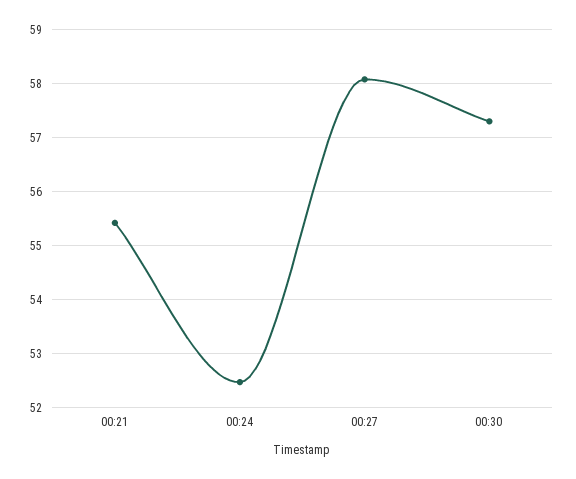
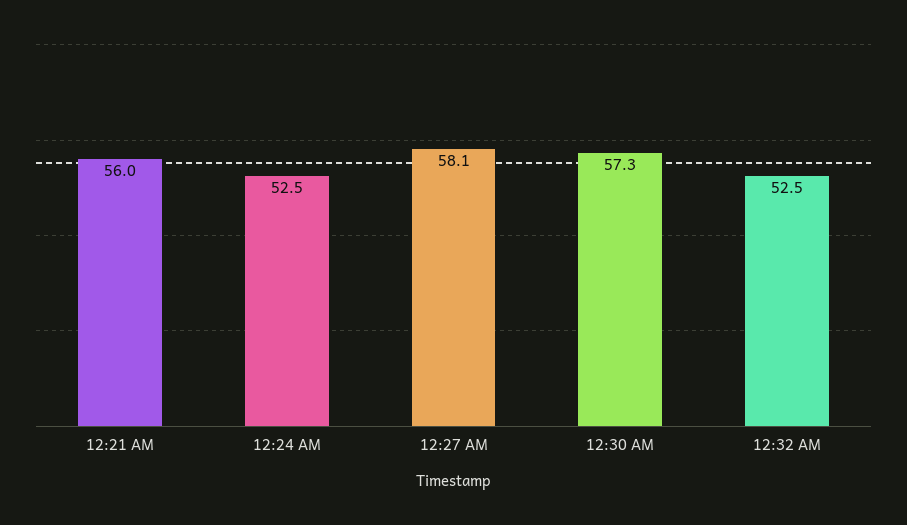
00:21: 55.4 -> 56
12:32 AM: none -> 52.5

